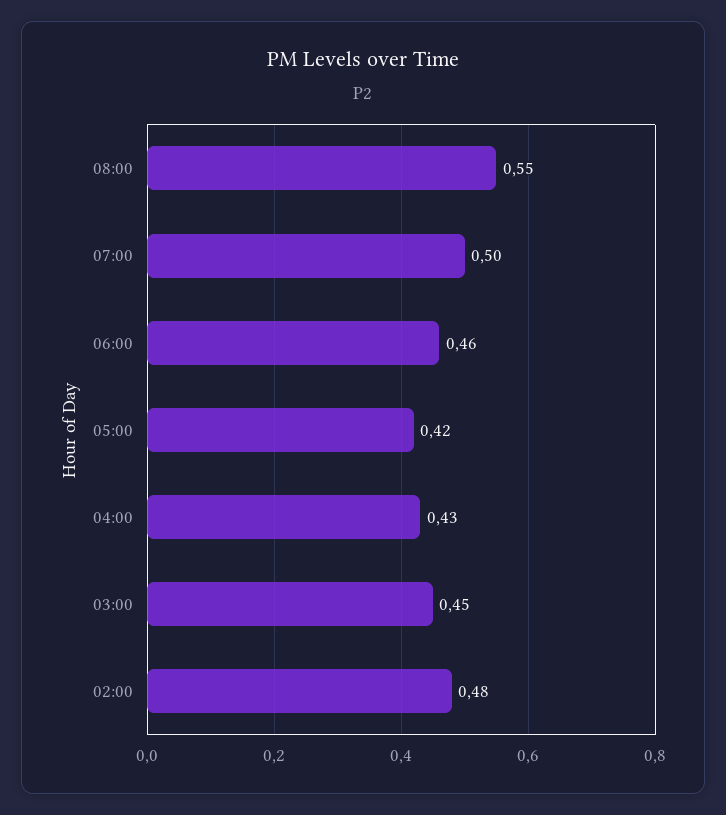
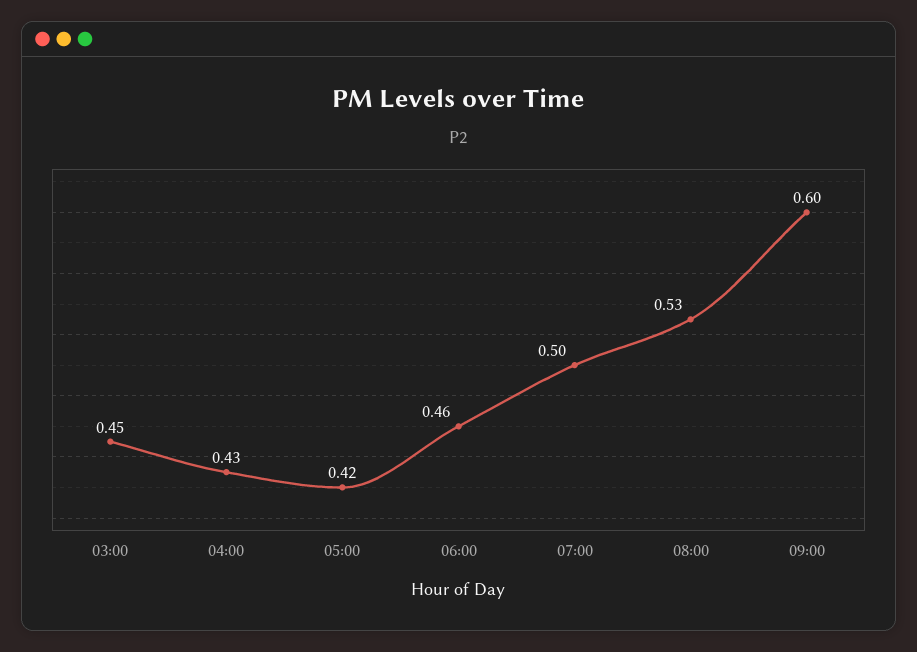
08:00: 0.55 -> 0.53
02:00: 0.48 -> none
09:00: none -> 0.6

